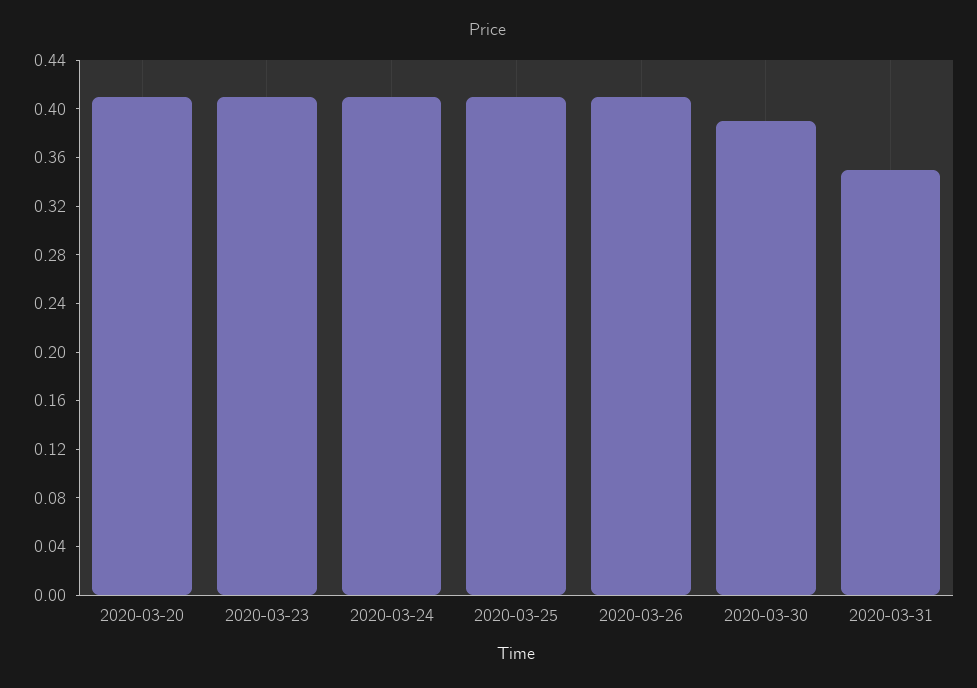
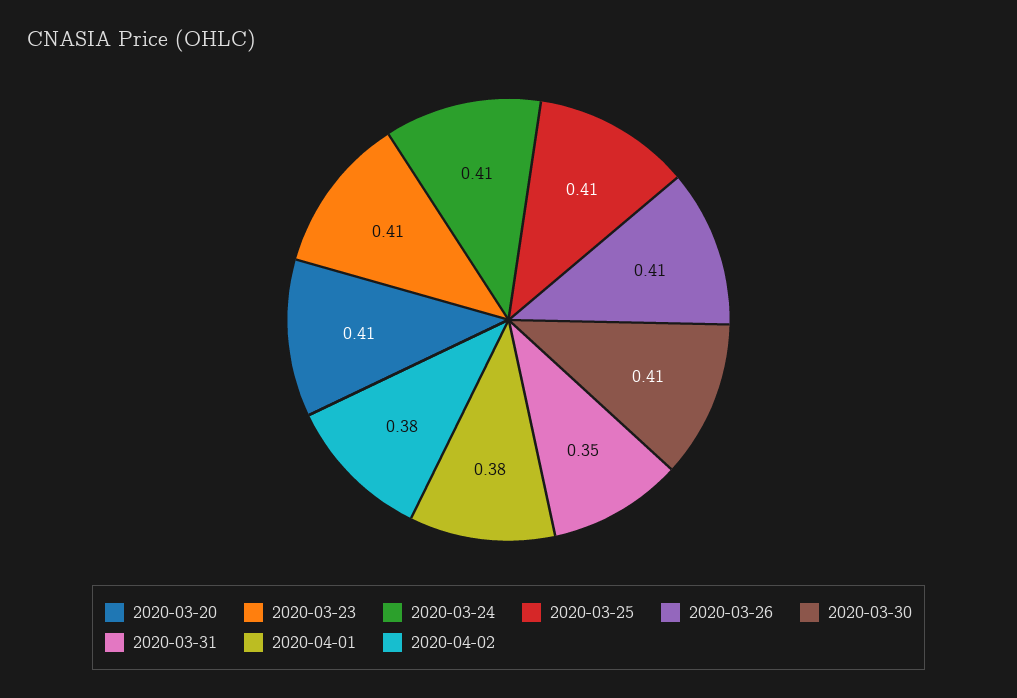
2020-03-30: 0.39 -> 0.41
2020-04-01: none -> 0.38
2020-04-02: none -> 0.38

